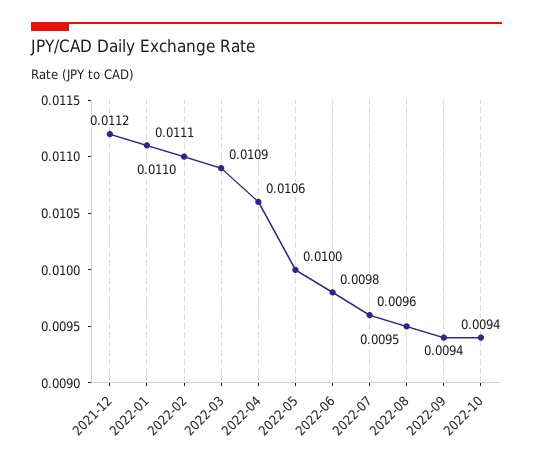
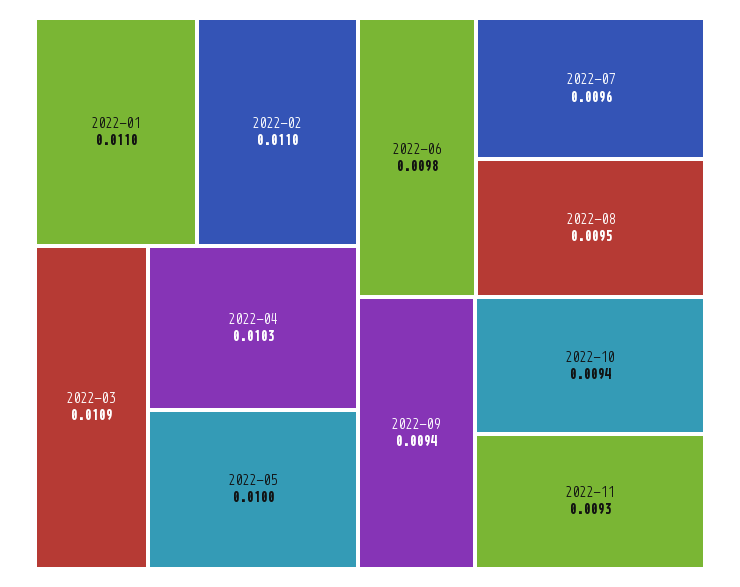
2021-12: 0.0112 -> none
2022-01: 0.0111 -> 0.011
2022-04: 0.0106 -> 0.0103
2022-11: none -> 0.0093

